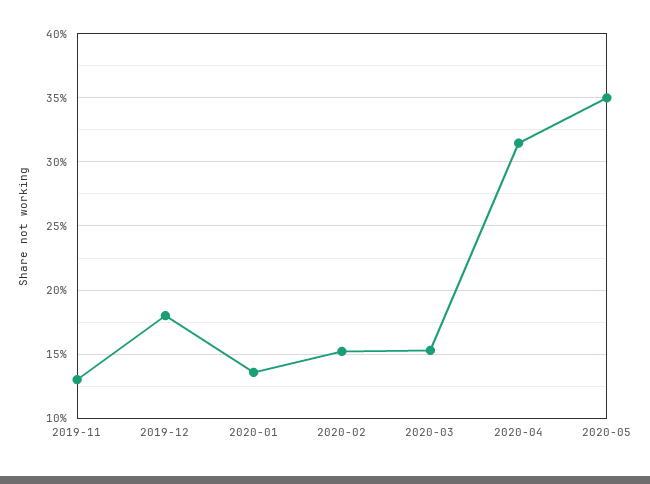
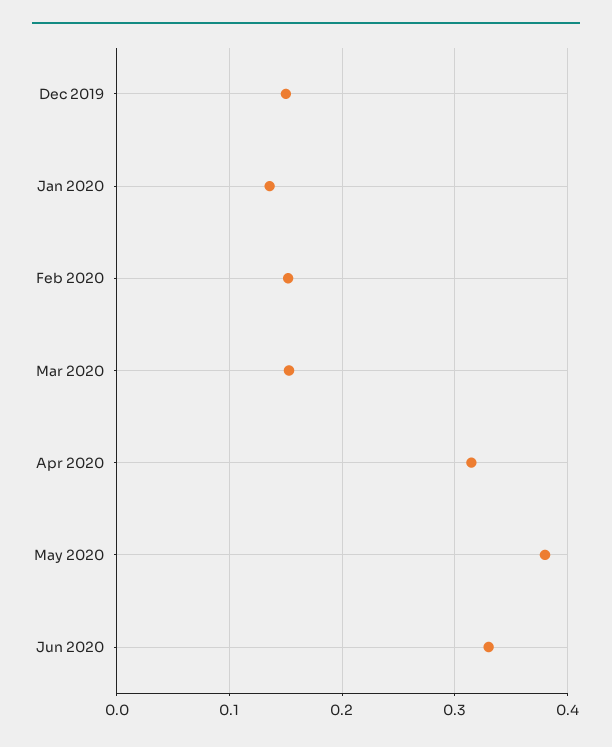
2019-11: 0.13 -> none
2019-12: 0.18 -> 0.15
2020-05: 0.35 -> 0.38
Jun 2020: none -> 0.33

